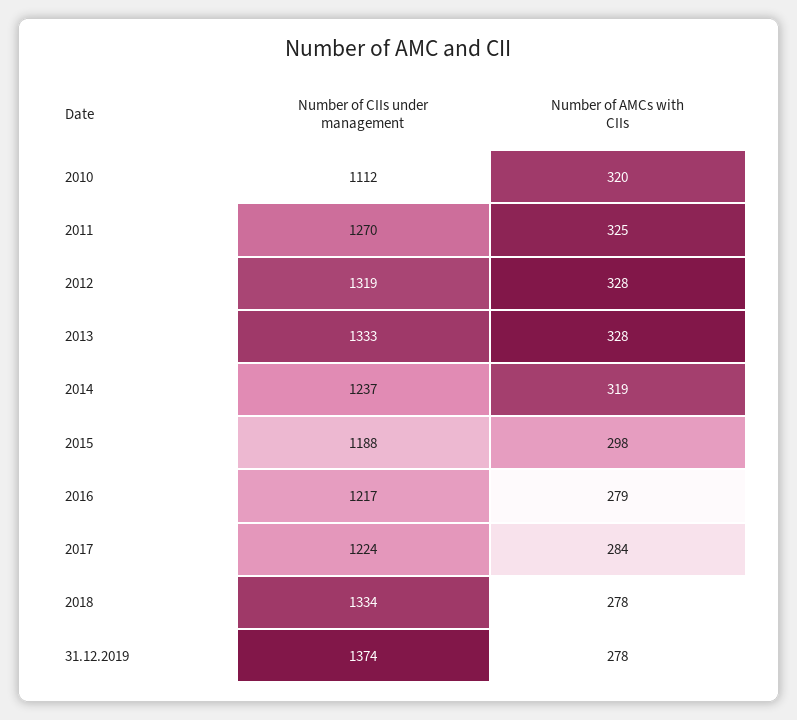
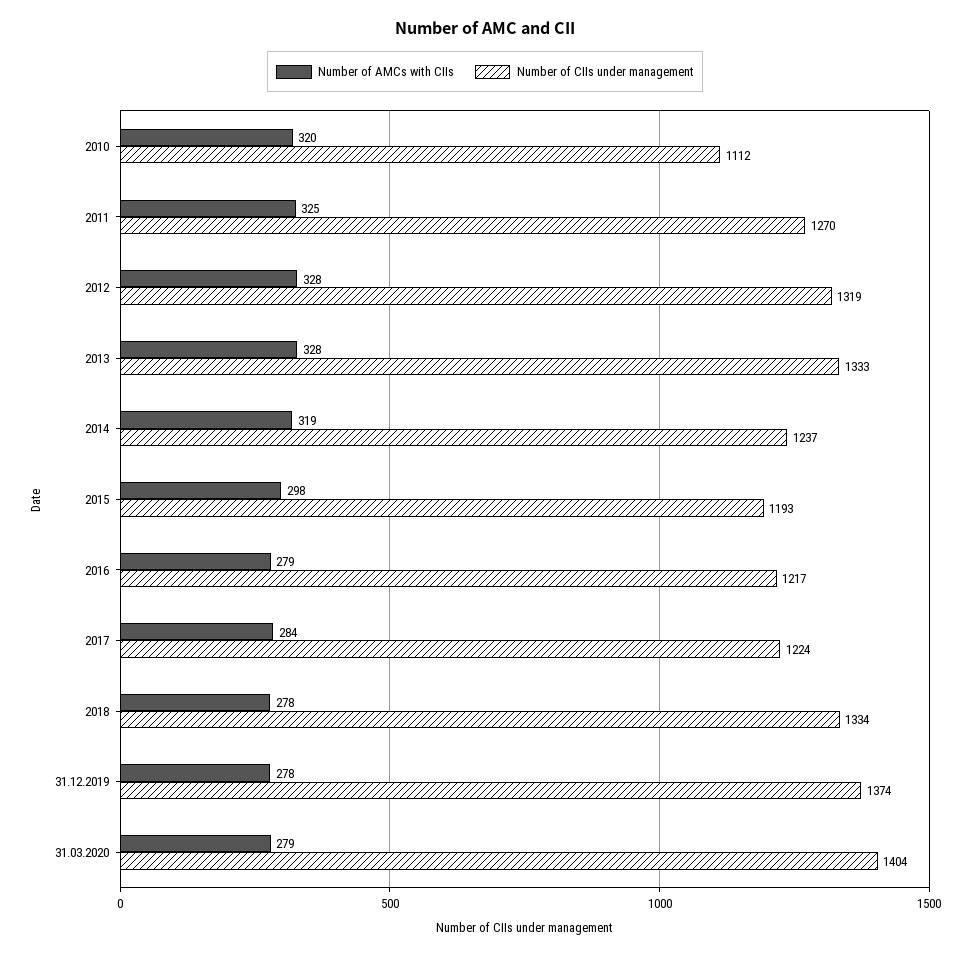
Number of CIIs under management, 2015: 1188 -> 1193
Number of AMCs with CIIs, 31.03.2020: none -> 279
Number of CIIs under management, 31.03.2020: none -> 1404

